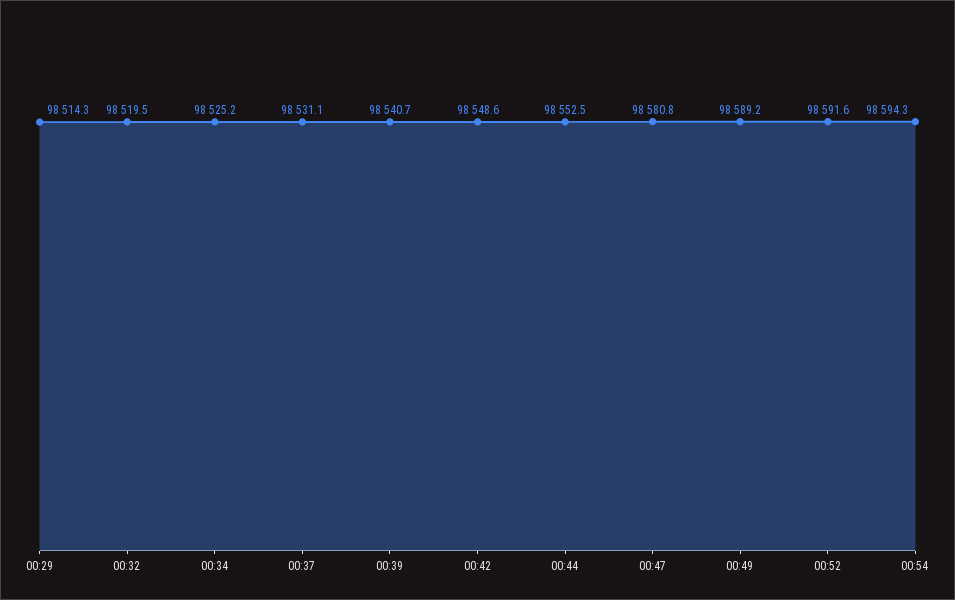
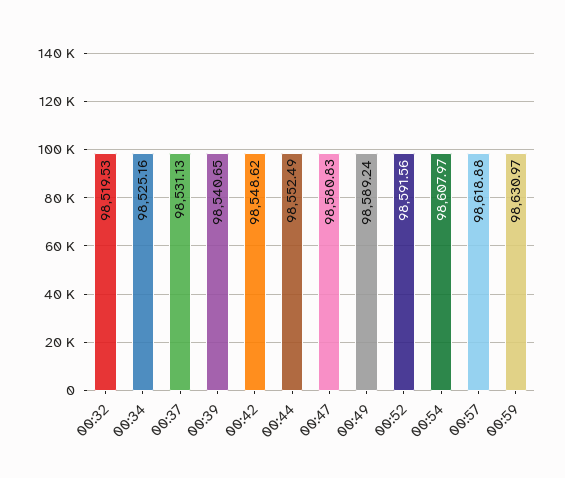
00:29: 98514.3 -> none
00:54: 98594.3 -> 98607.97
00:57: none -> 98618.88
00:59: none -> 98630.97

